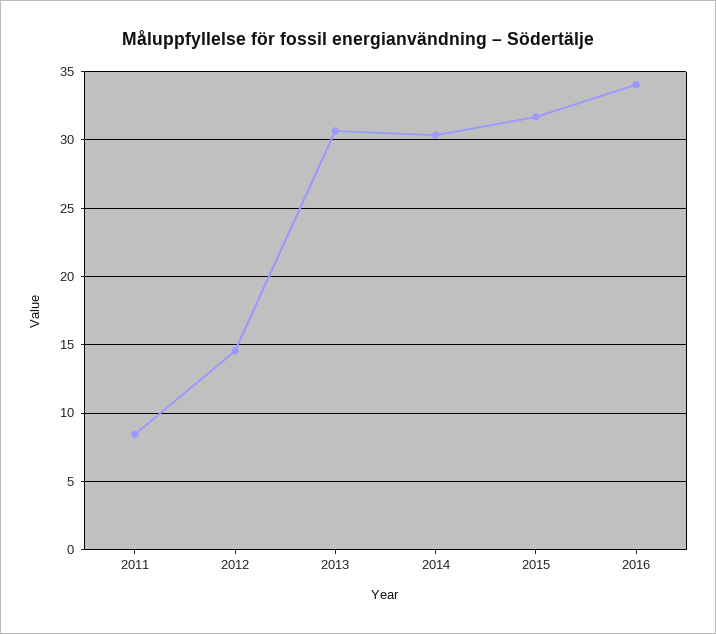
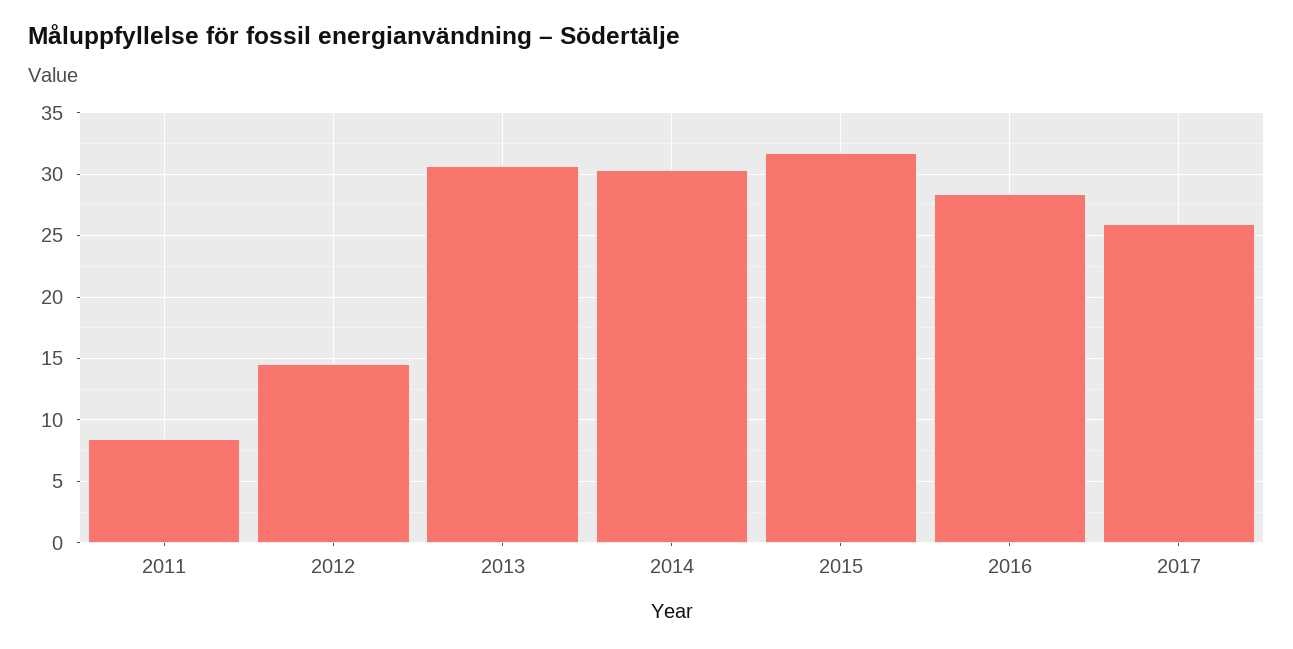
2016: 34 -> 28.5
2017: none -> 26

